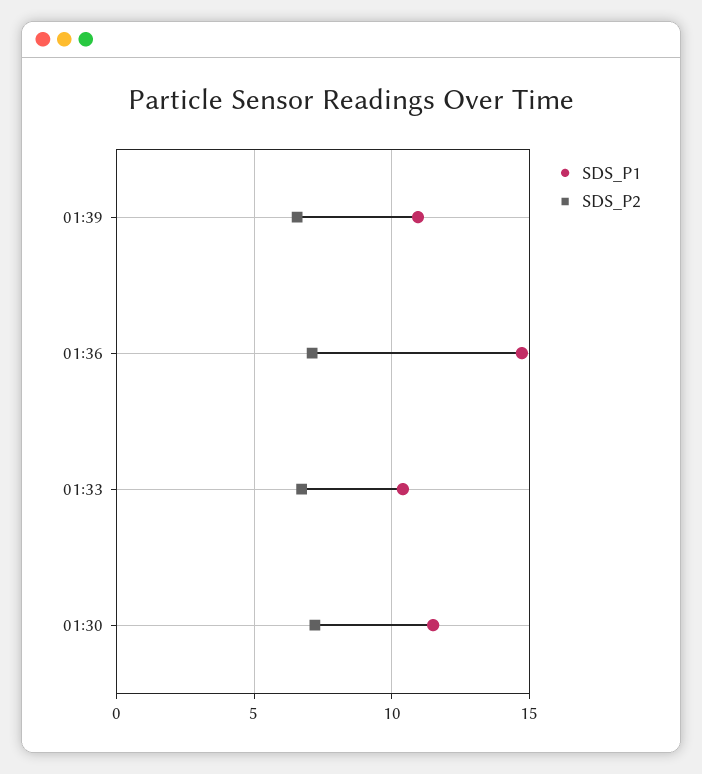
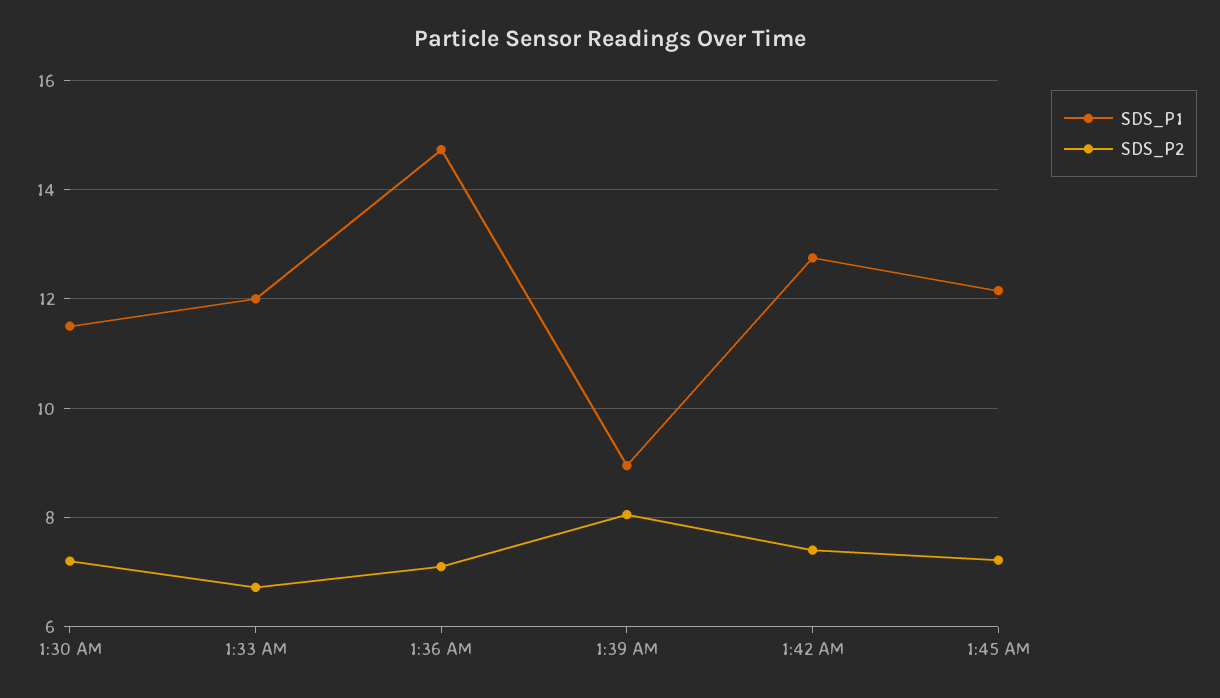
SDS_P1, 01:39: 11 -> 9
SDS_P2, 01:39: 6.5 -> 8
SDS_P1, 01:33: 10.5 -> 12
SDS_P1, 1:42 AM: none -> 12.8
SDS_P2, 1:42 AM: none -> 7.4
SDS_P1, 1:45 AM: none -> 12.2
SDS_P2, 1:45 AM: none -> 7.2

